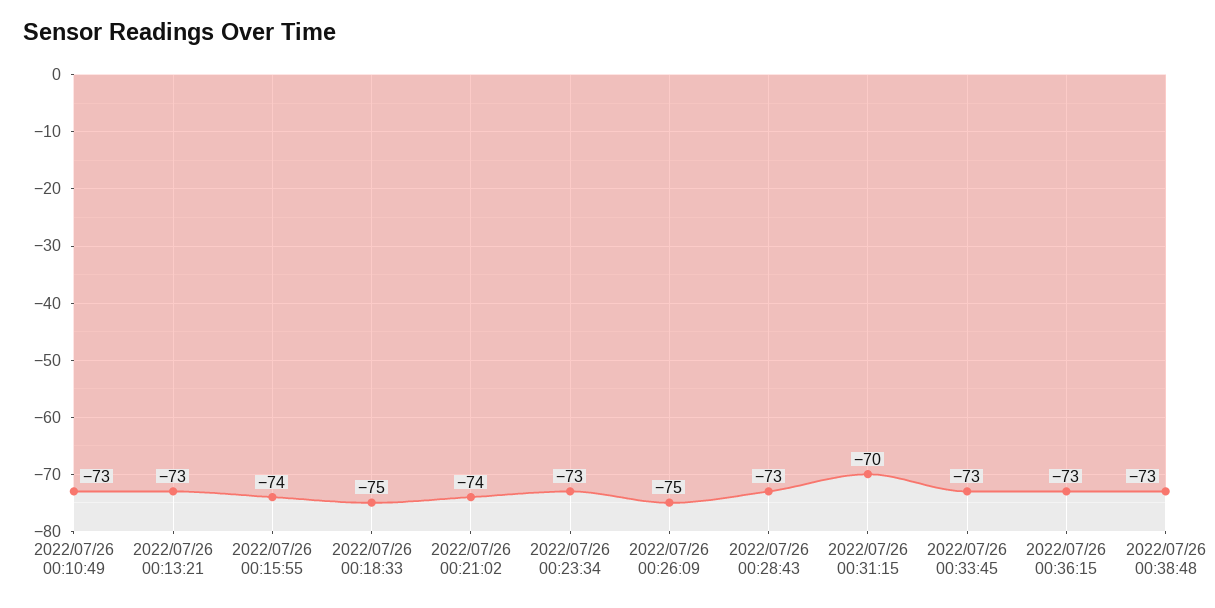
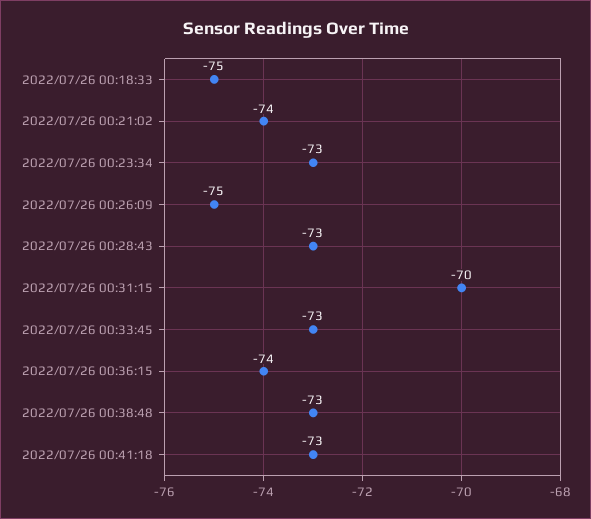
2022/07/26 00:10:49: -73 -> none
2022/07/26 00:13:21: -73 -> none
2022/07/26 00:15:55: -74 -> none
2022/07/26 00:36:15: -73 -> -74
2022/07/26 00:41:18: none -> -73

